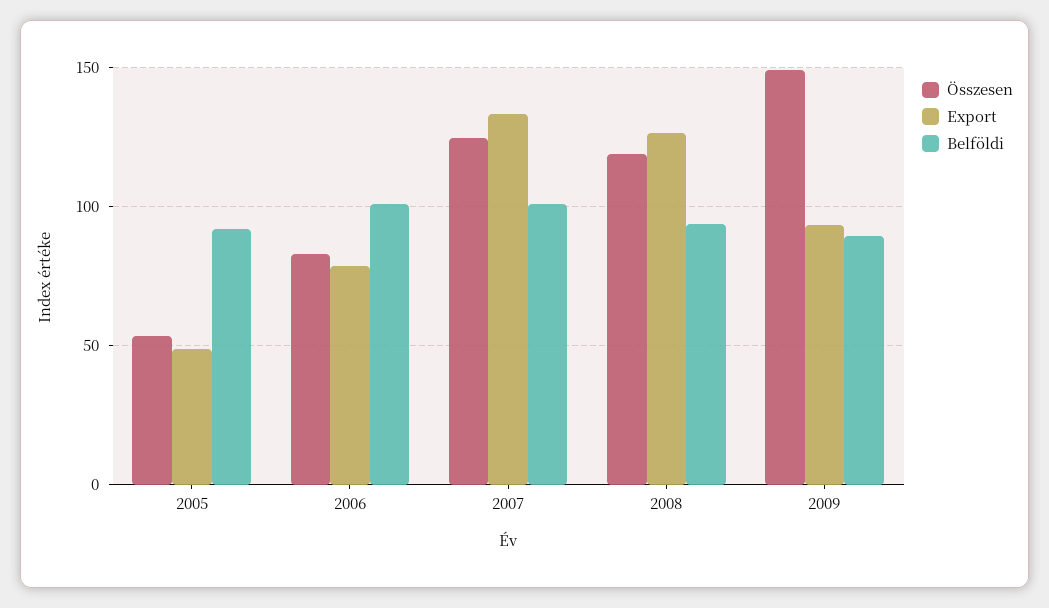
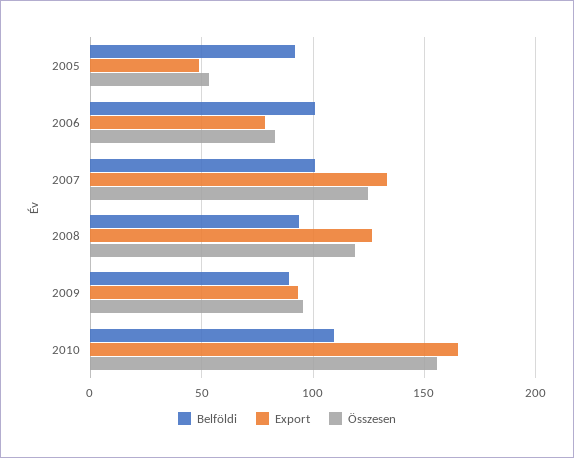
Összesen, 2009: 150 -> 95
Belföldi, 2010: none -> 110
Export, 2010: none -> 165
Összesen, 2010: none -> 155

